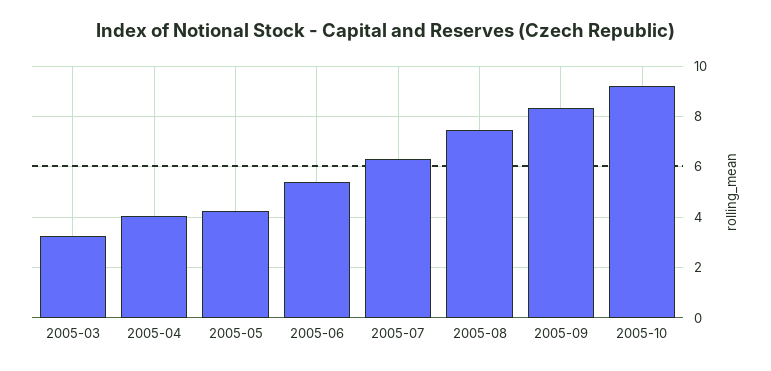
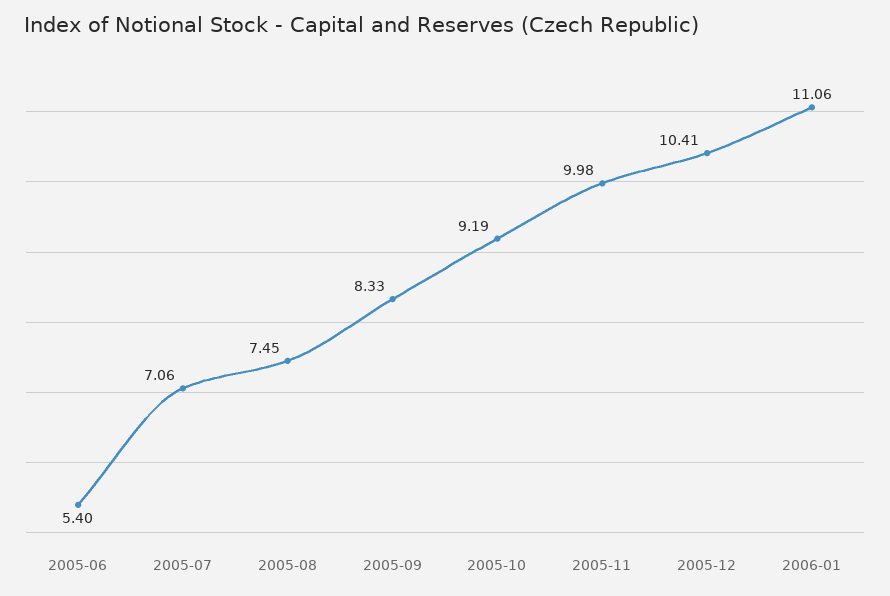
2005-03: 3.25 -> none
2005-04: 4 -> none
2005-05: 4.25 -> none
2005-07: 6.25 -> 7.06
2005-11: none -> 9.98
2005-12: none -> 10.41
2006-01: none -> 11.06

